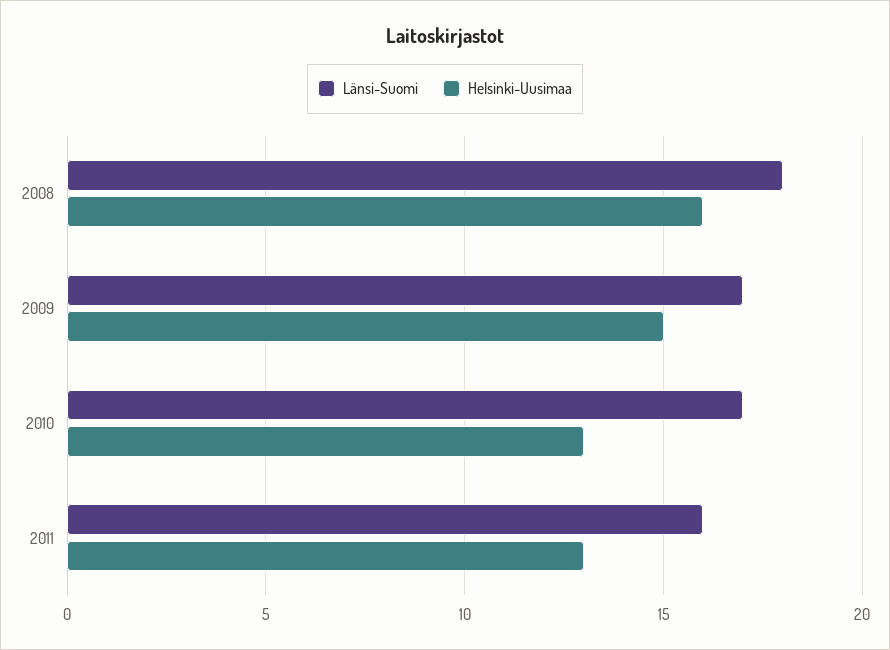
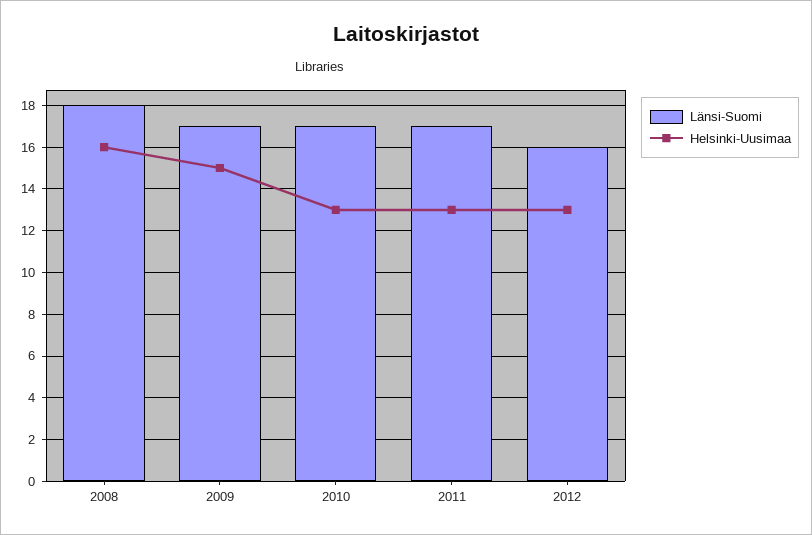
Länsi-Suomi, 2011: 16 -> 17
Länsi-Suomi, 2012: none -> 16
Helsinki-Uusimaa, 2012: none -> 13

